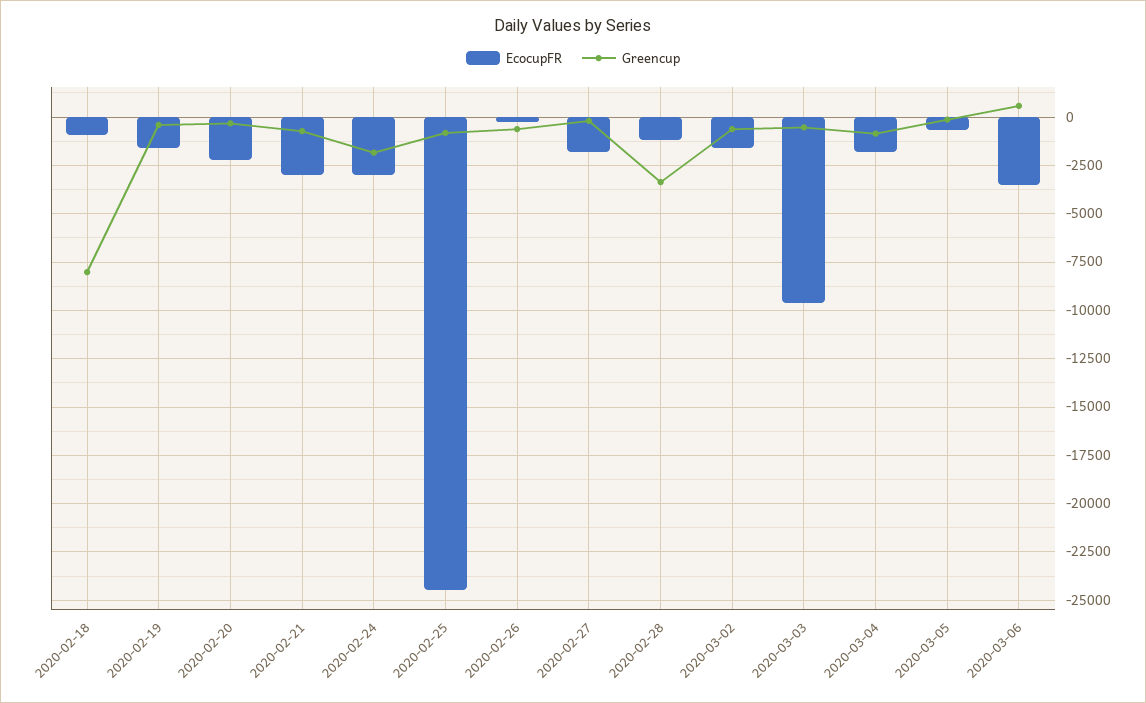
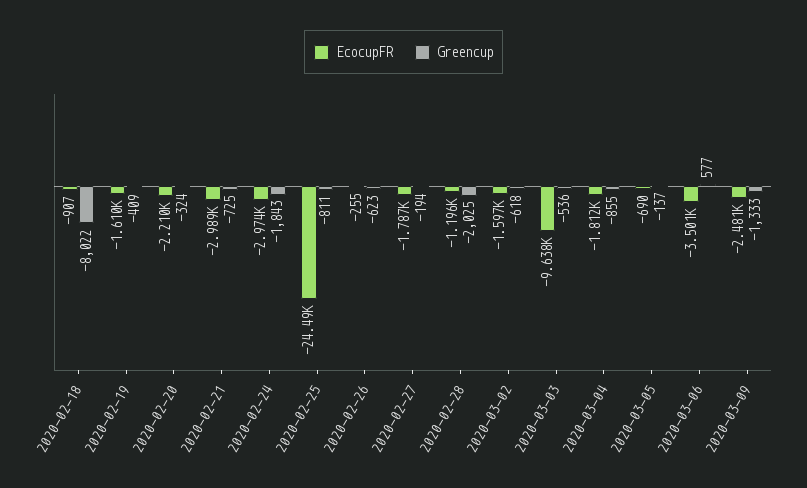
Greencup, 2020-02-28: -3500 -> -2025
EcocupFR, 2020-03-09: none -> -2481
Greencup, 2020-03-09: none -> -1333

